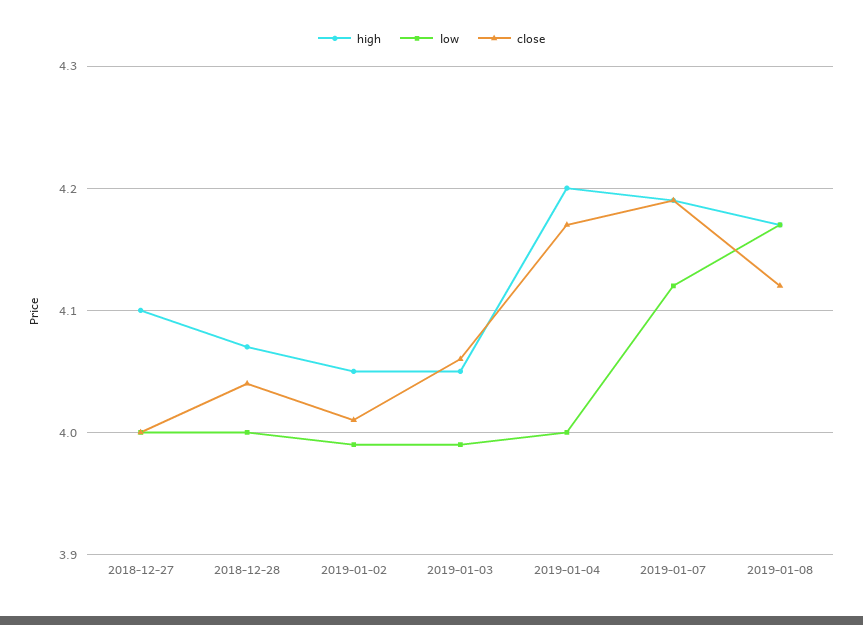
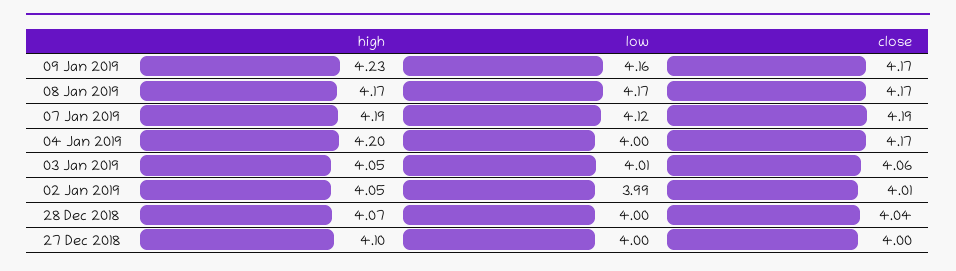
low, 2019-01-03: 3.99 -> 4.01
close, 2019-01-08: 4.12 -> 4.17
high, 09 Jan 2019: none -> 4.23
low, 09 Jan 2019: none -> 4.16
close, 09 Jan 2019: none -> 4.17

